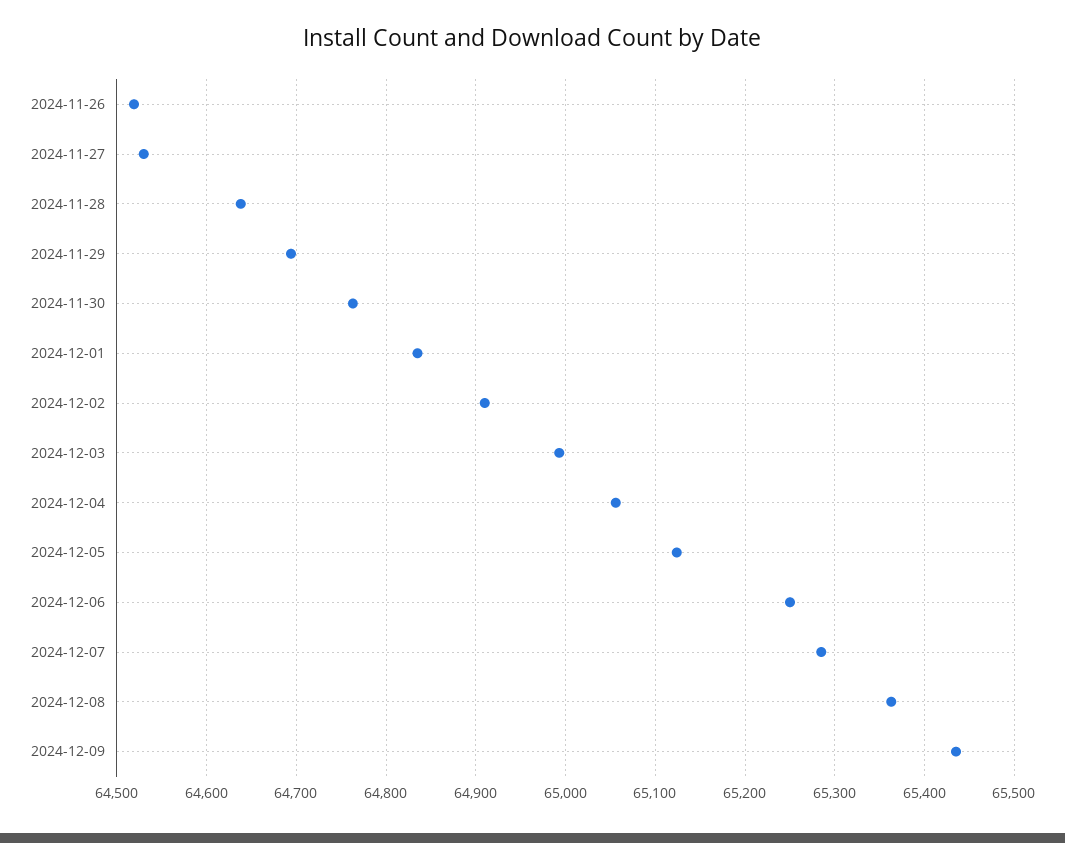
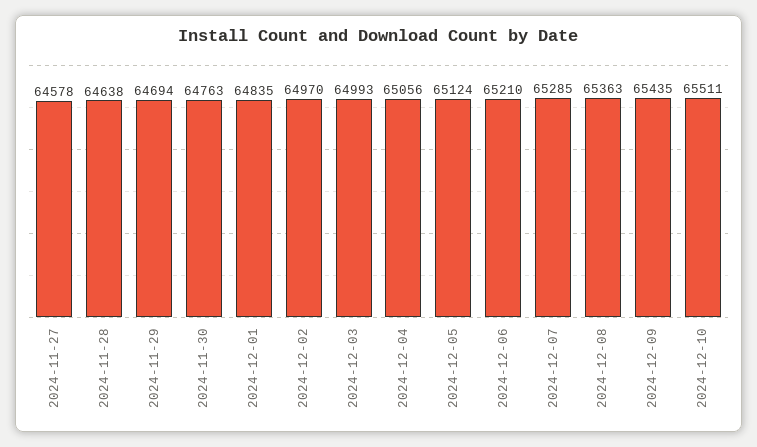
2024-11-26: 64520 -> none
2024-11-27: 64530 -> 64578
2024-12-02: 64910 -> 64970
2024-12-06: 65250 -> 65210
2024-12-10: none -> 65511

